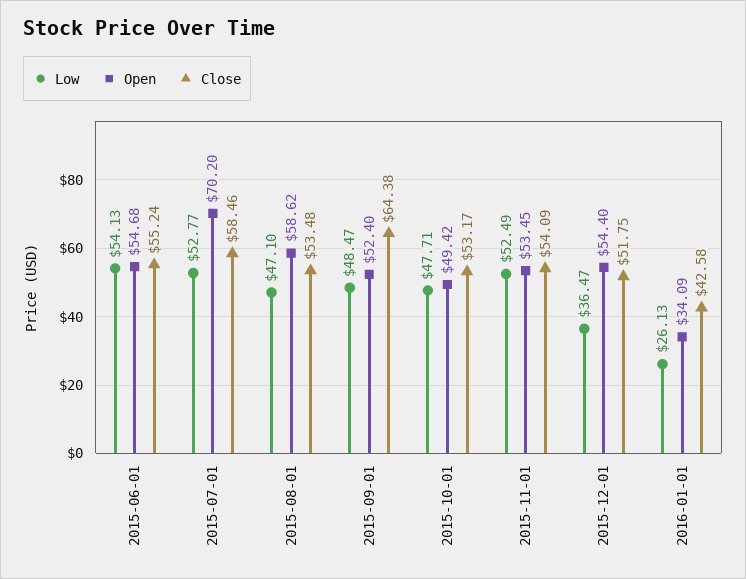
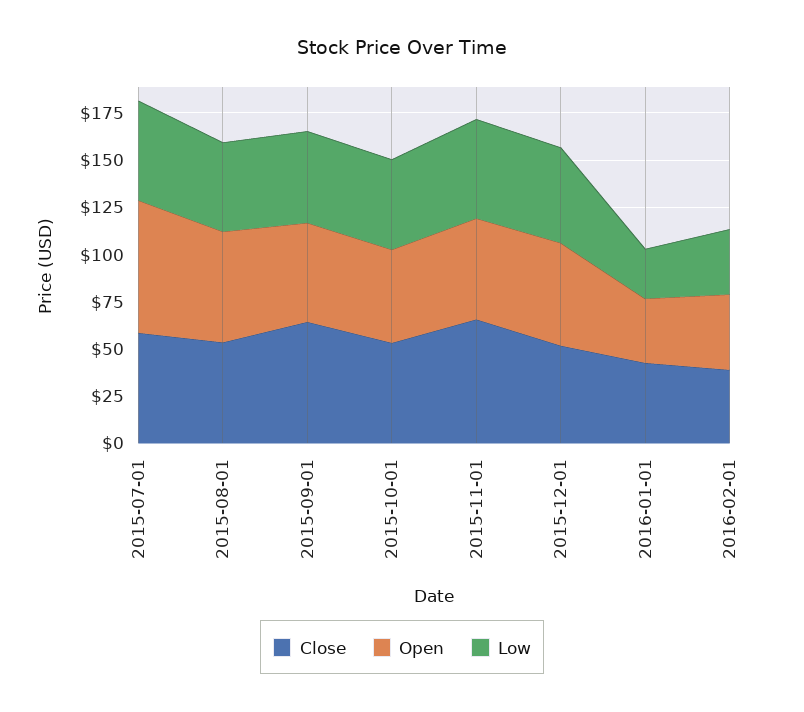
Low, 2015-06-01: 54.13 -> none
Open, 2015-06-01: 54.68 -> none
Close, 2015-06-01: 55.24 -> none
Close, 2015-11-01: 54.09 -> 65
Low, 2015-12-01: 36.47 -> 50
Close, 2016-02-01: none -> 40
Open, 2016-02-01: none -> 40
Low, 2016-02-01: none -> 35

